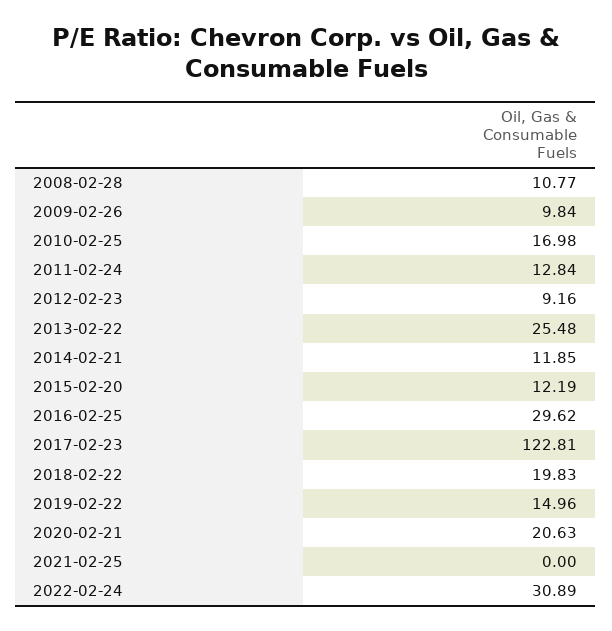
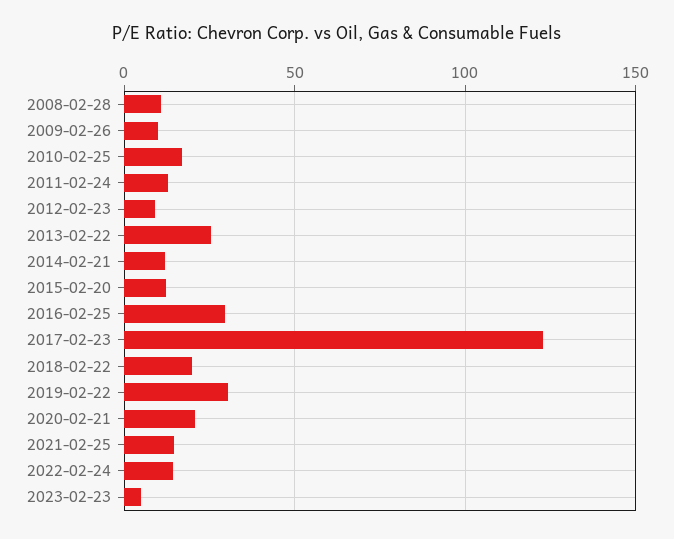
2019-02-22: 14.96 -> 30
2021-02-25: 0 -> 15
2022-02-24: 30.89 -> 15
2023-02-23: none -> 5

